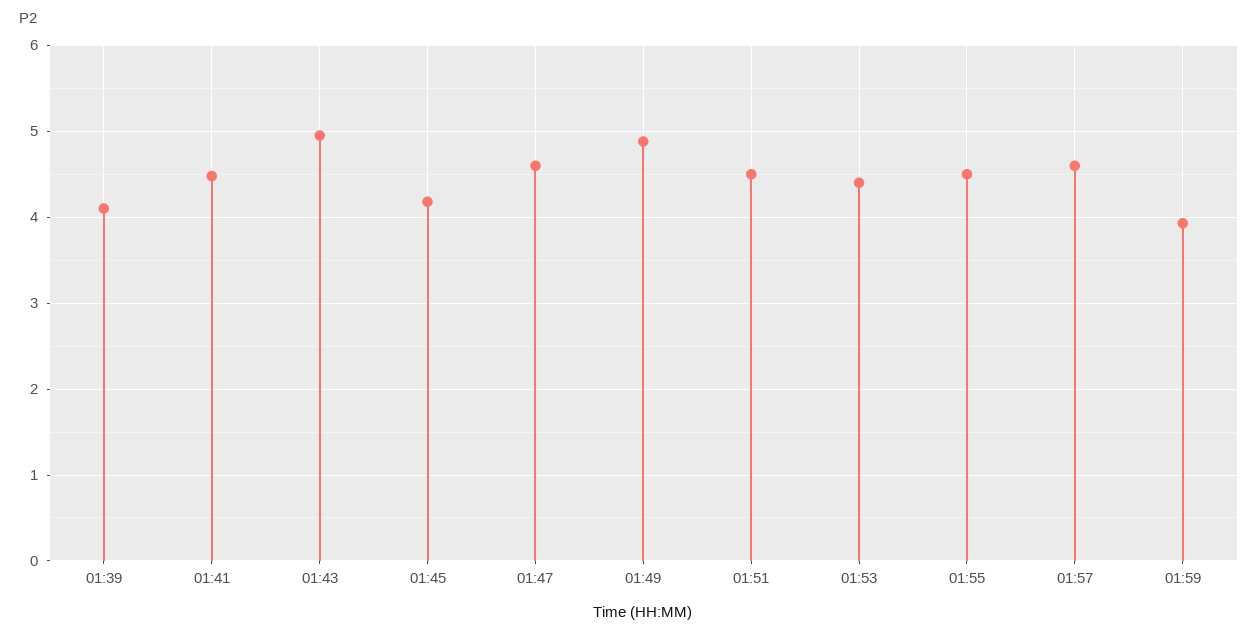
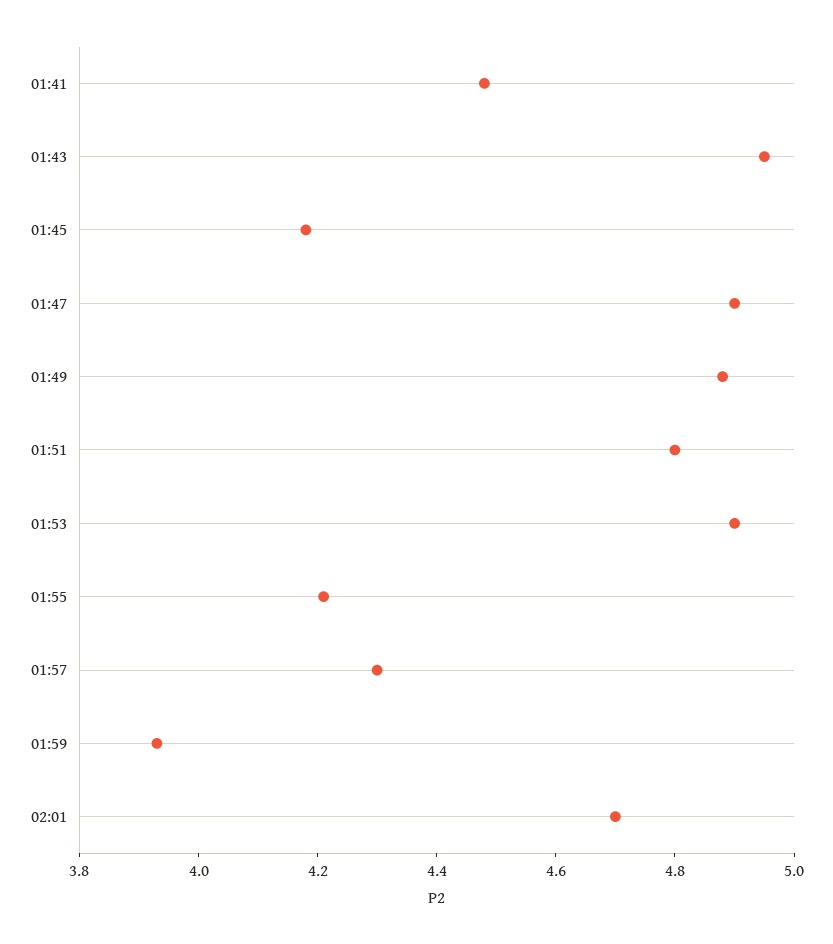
01:39: 4.1 -> none
01:47: 4.6 -> 4.9
01:51: 4.5 -> 4.8
01:53: 4.4 -> 4.9
01:55: 4.5 -> 4.2
01:57: 4.6 -> 4.3
02:01: none -> 4.7

